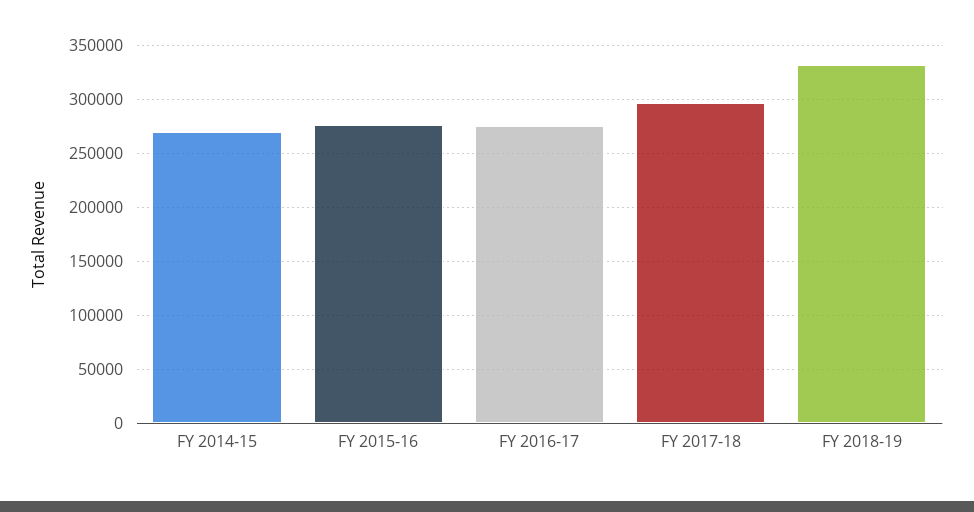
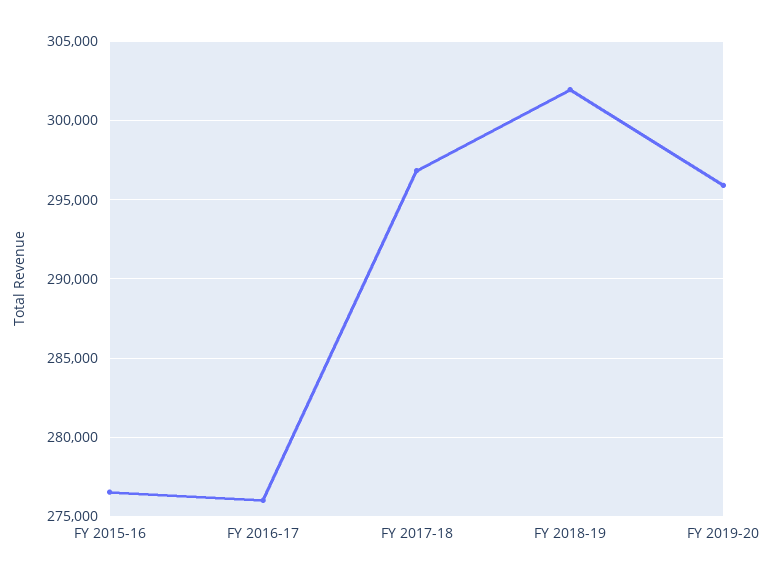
FY 2014-15: 270000 -> none
FY 2018-19: 330000 -> 302000
FY 2019-20: none -> 296000

